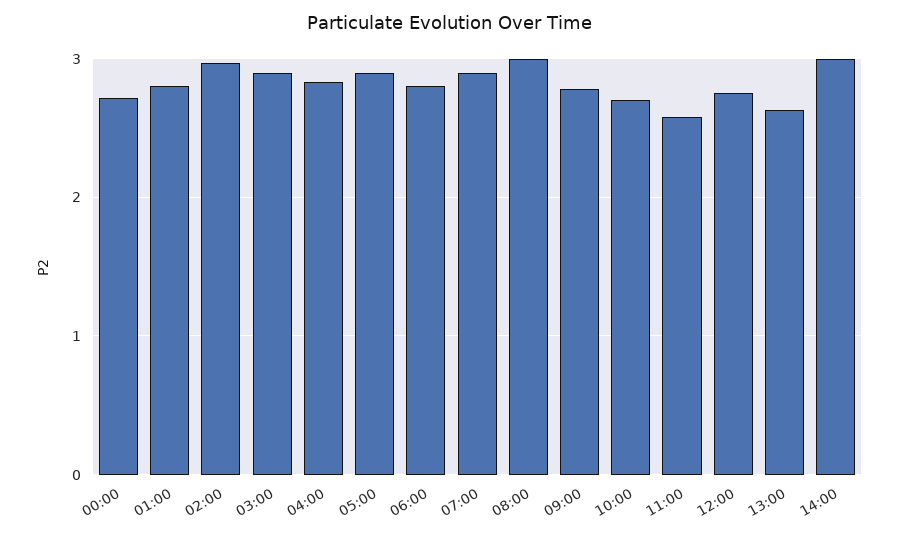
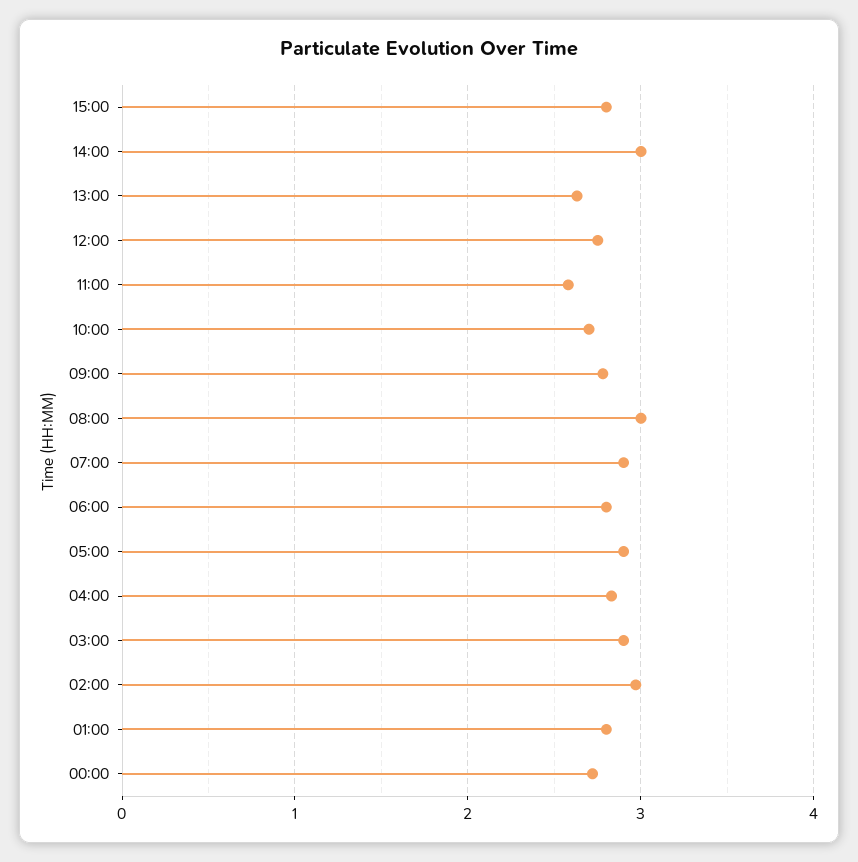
15:00: none -> 2.8

